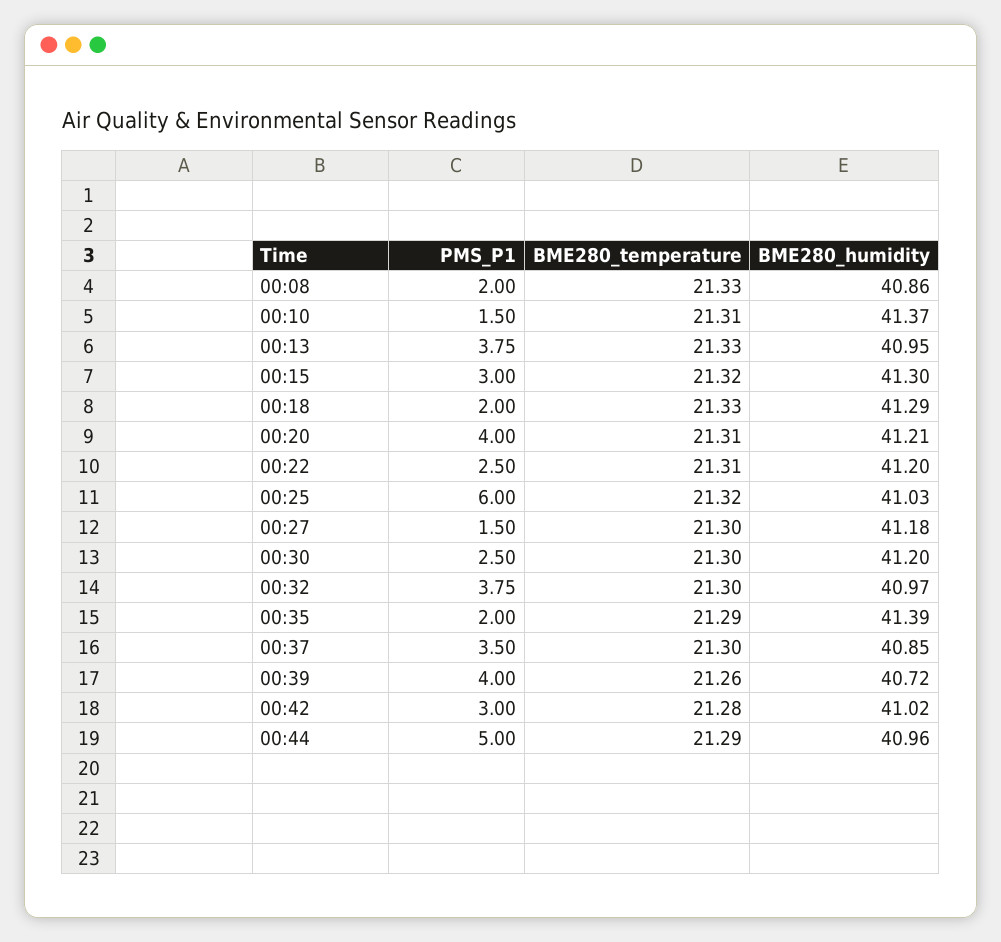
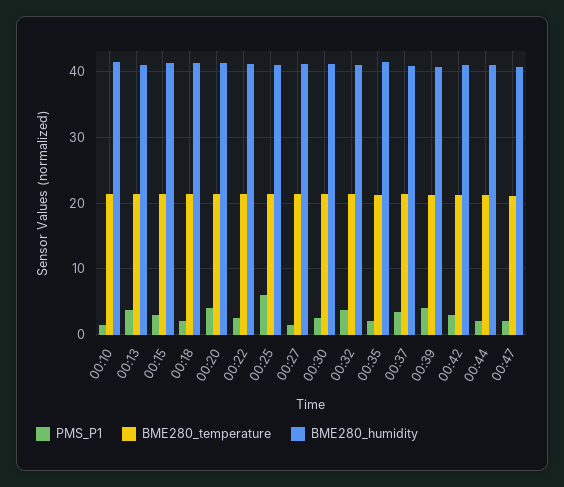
PMS_P1, 00:08: 2 -> none
BME280_temperature, 00:08: 21.33 -> none
BME280_humidity, 00:08: 40.86 -> none
PMS_P1, 00:44: 5 -> 2
PMS_P1, 00:47: none -> 2
BME280_temperature, 00:47: none -> 21
BME280_humidity, 00:47: none -> 41

